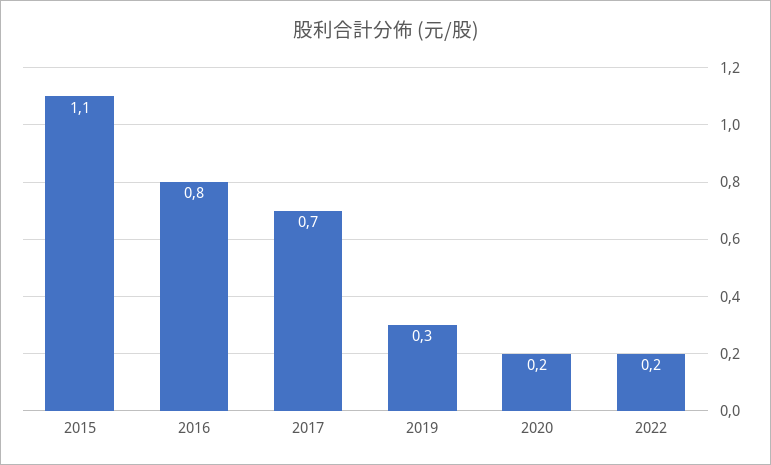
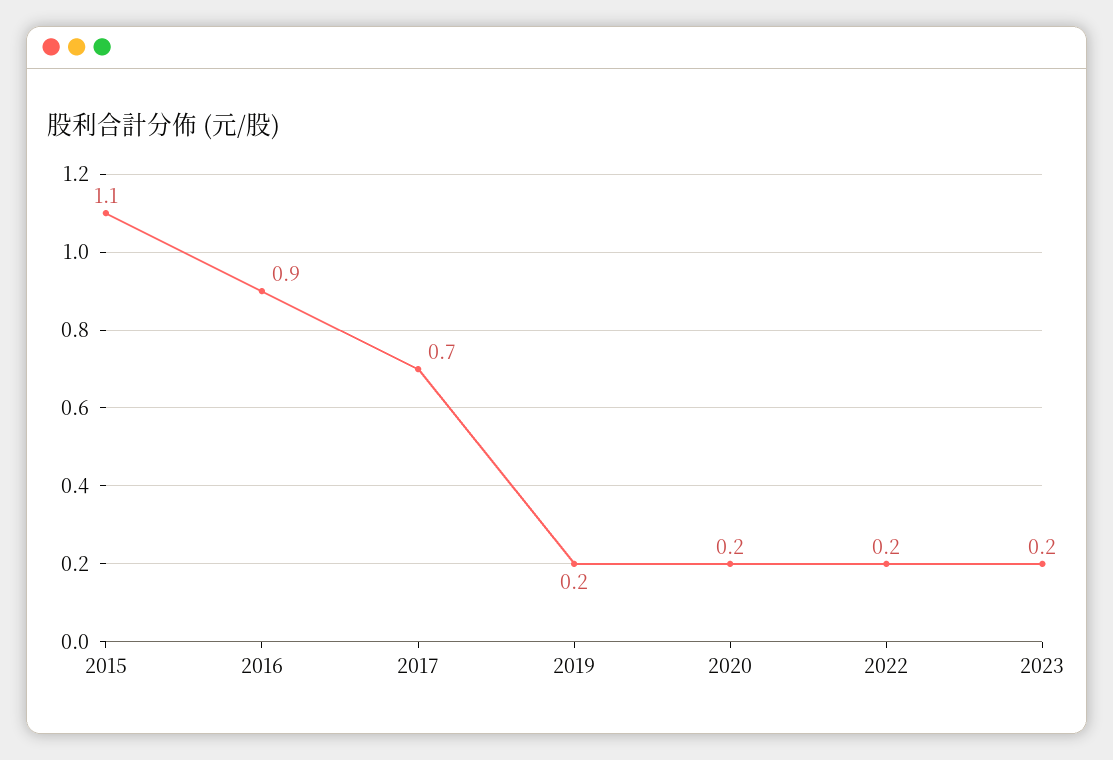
2016: 0.8 -> 0.9
2019: 0.3 -> 0.2
2023: none -> 0.2

